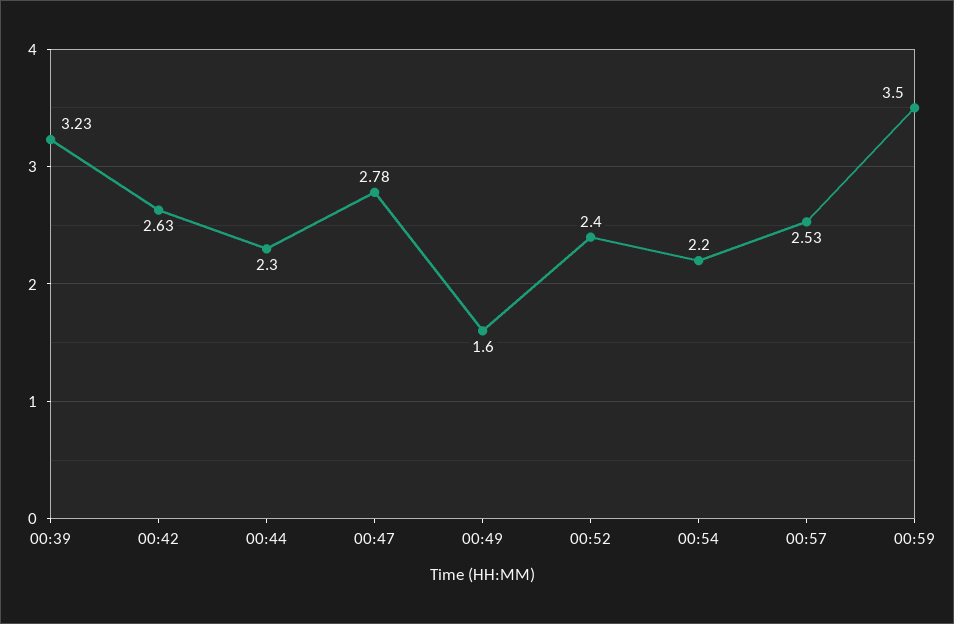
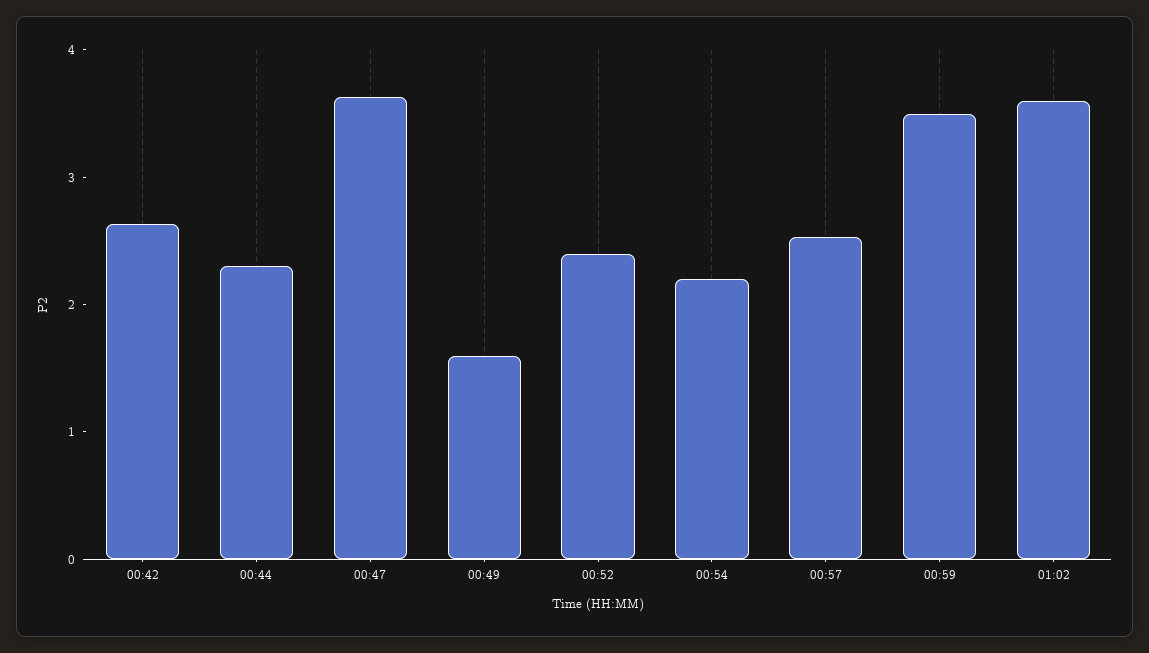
00:39: 3.23 -> none
00:47: 2.78 -> 3.6
01:02: none -> 3.6

